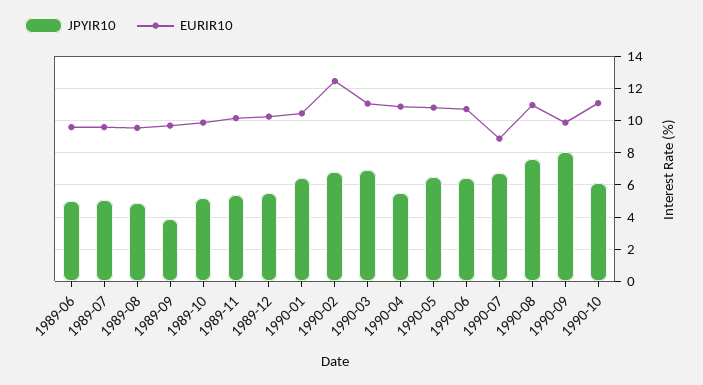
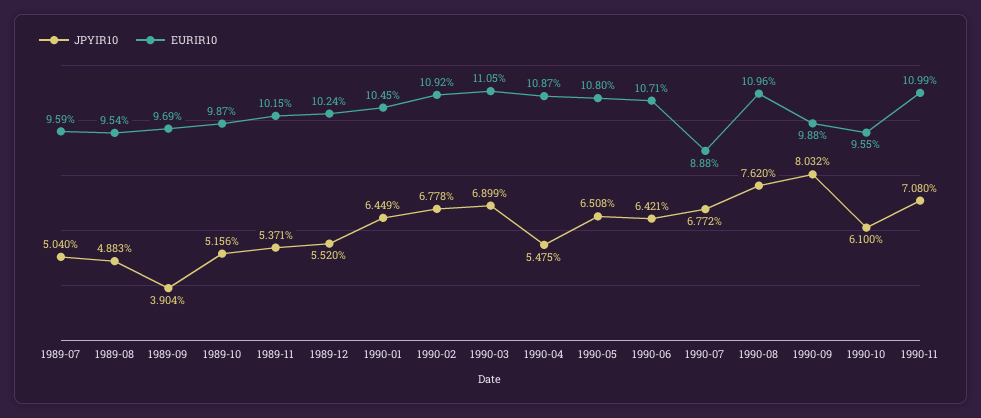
JPYIR10, 1989-06: 5 -> none
EURIR10, 1989-06: 9.5 -> none
EURIR10, 1990-02: 12.5 -> 10.92
EURIR10, 1990-10: 11 -> 9.55
JPYIR10, 1990-11: none -> 7.08
EURIR10, 1990-11: none -> 10.99

